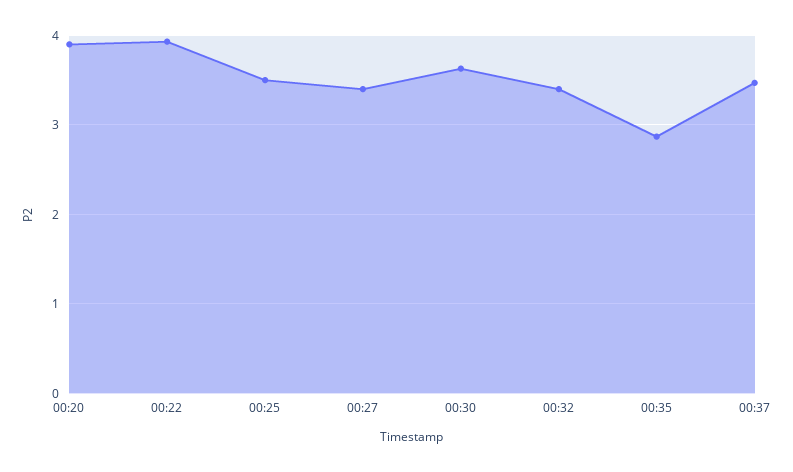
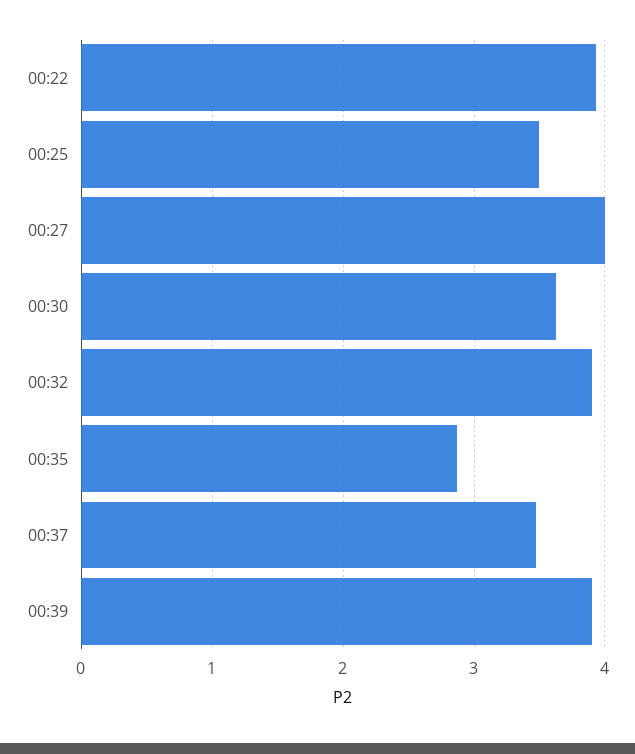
00:20: 3.9 -> none
00:27: 3.4 -> 4
00:32: 3.4 -> 3.9
00:39: none -> 3.9

